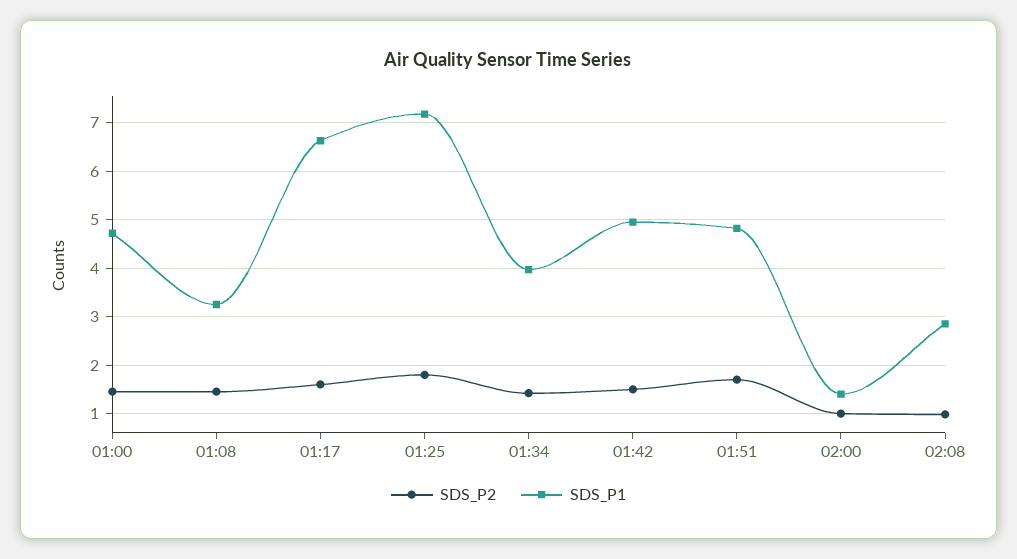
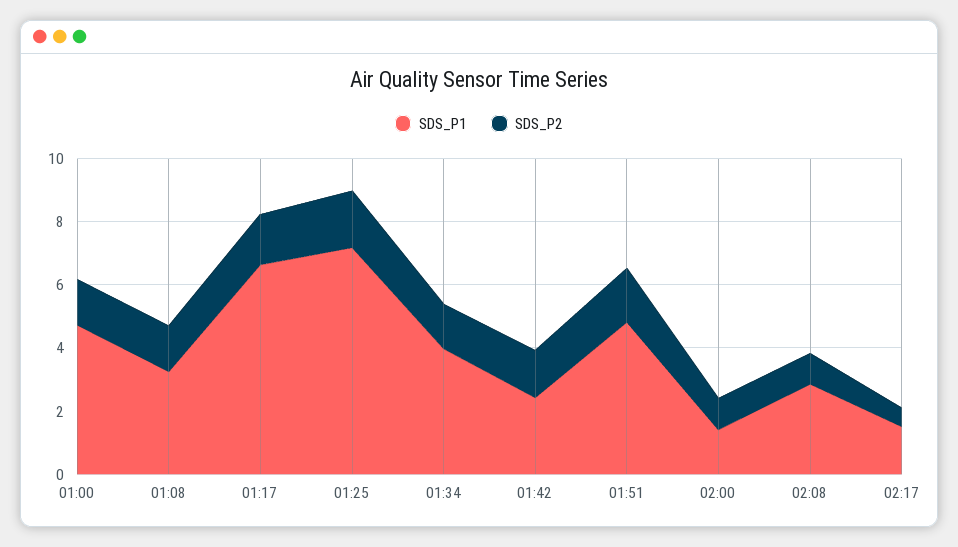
SDS_P1, 01:42: 5 -> 2.5
SDS_P1, 02:17: none -> 1.5
SDS_P2, 02:17: none -> 0.5

